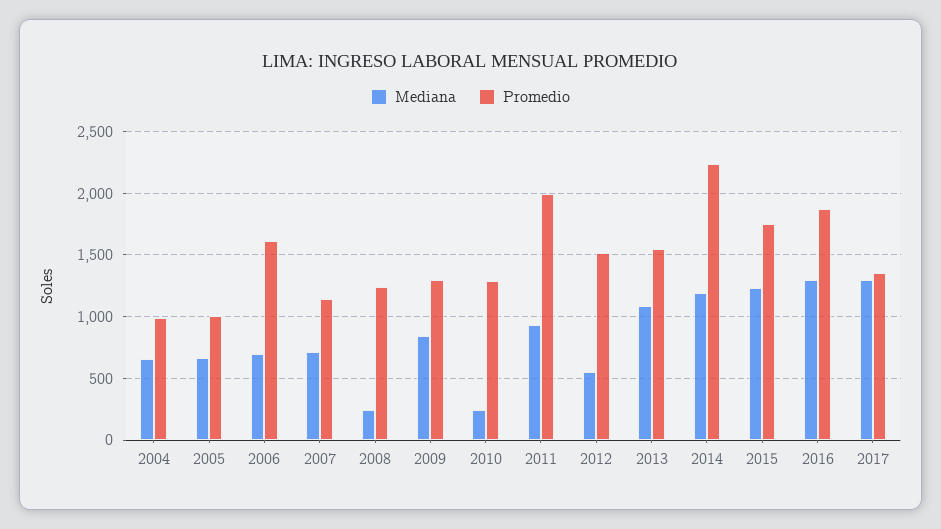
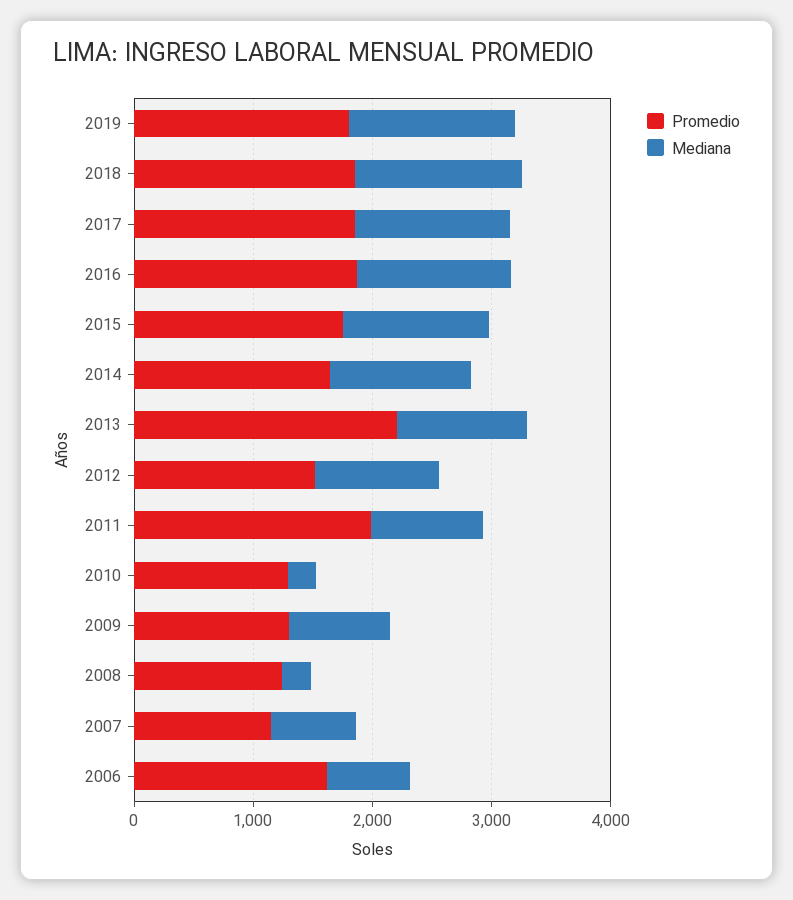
Mediana, 2004: 650 -> none
Promedio, 2004: 1000 -> none
Mediana, 2005: 650 -> none
Promedio, 2005: 1000 -> none
Mediana, 2012: 550 -> 1000
Promedio, 2013: 1550 -> 2200
Promedio, 2014: 2250 -> 1600
Promedio, 2017: 1350 -> 1800
Promedio, 2019: none -> 1800
Mediana, 2019: none -> 1400
Promedio, 2018: none -> 1800
Mediana, 2018: none -> 1400

